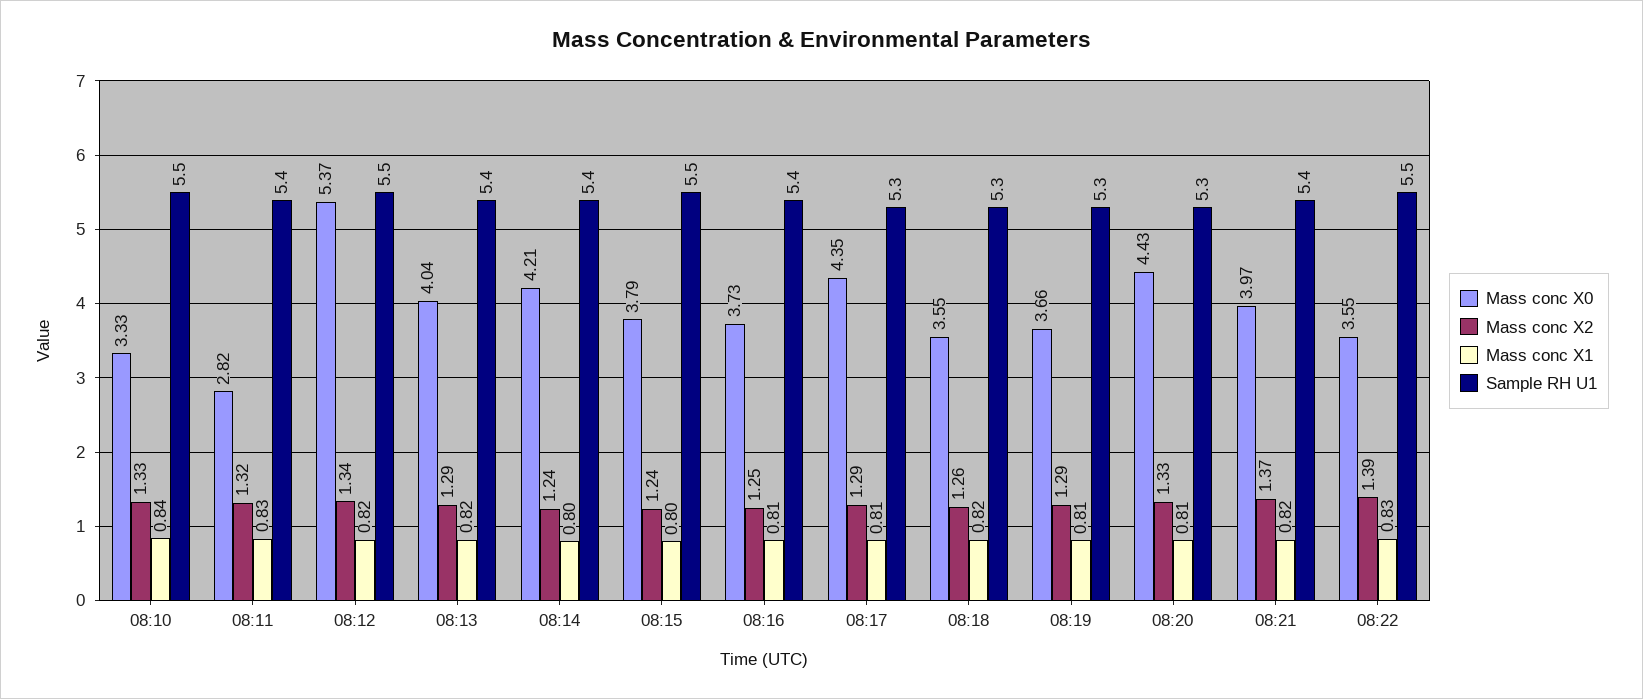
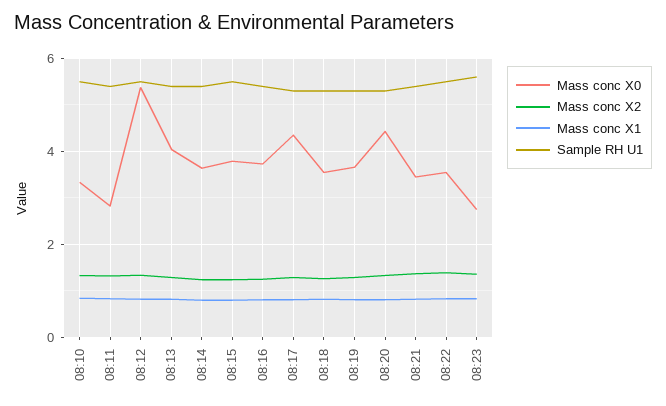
Mass conc X0, 08:14: 4.21 -> 3.6
Mass conc X0, 08:21: 3.97 -> 3.4
Mass conc X0, 08:23: none -> 2.8
Mass conc X2, 08:23: none -> 1.4
Mass conc X1, 08:23: none -> 0.8
Sample RH U1, 08:23: none -> 5.6

